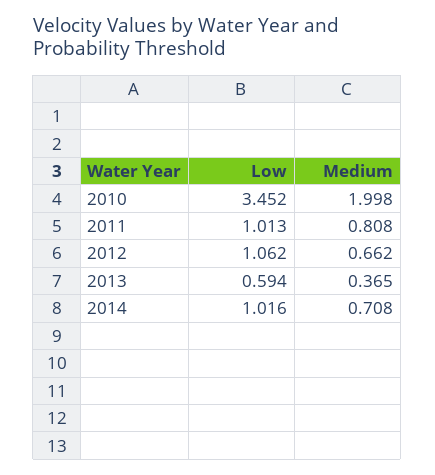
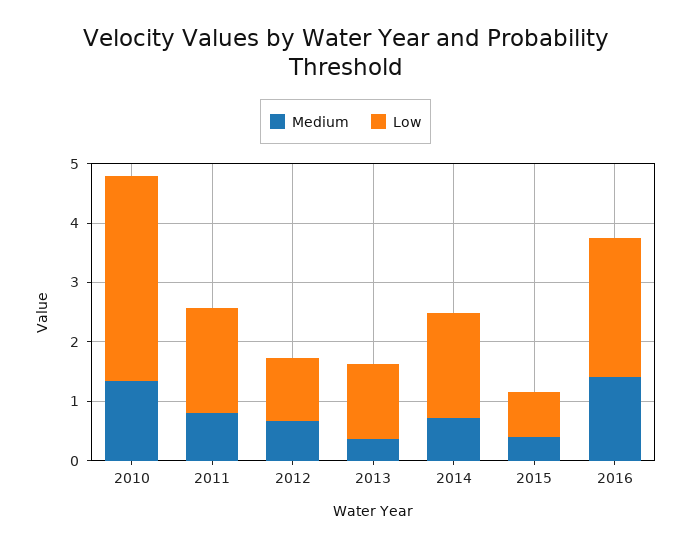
Medium, 2010: 1.998 -> 1.4
Low, 2011: 1.013 -> 1.8
Low, 2013: 0.594 -> 1.2
Low, 2014: 1.016 -> 1.8
Medium, 2015: none -> 0.4
Low, 2015: none -> 0.8
Medium, 2016: none -> 1.4
Low, 2016: none -> 2.4

